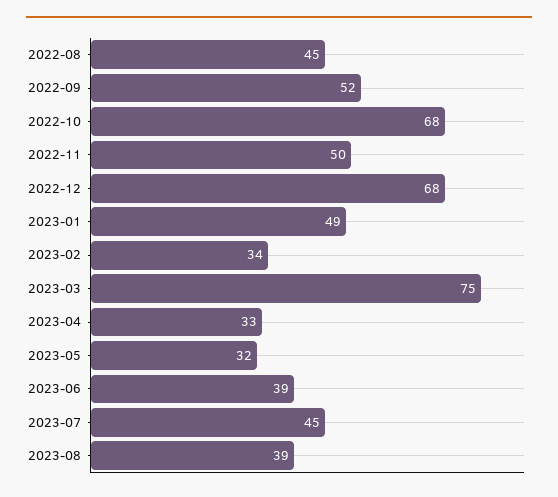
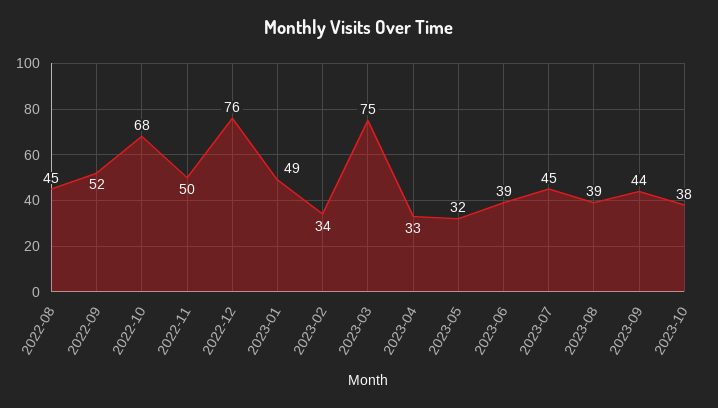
2022-12: 68 -> 76
2023-09: none -> 44
2023-10: none -> 38

